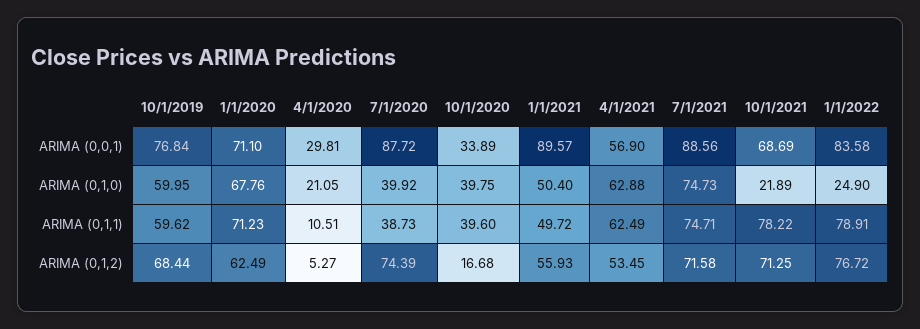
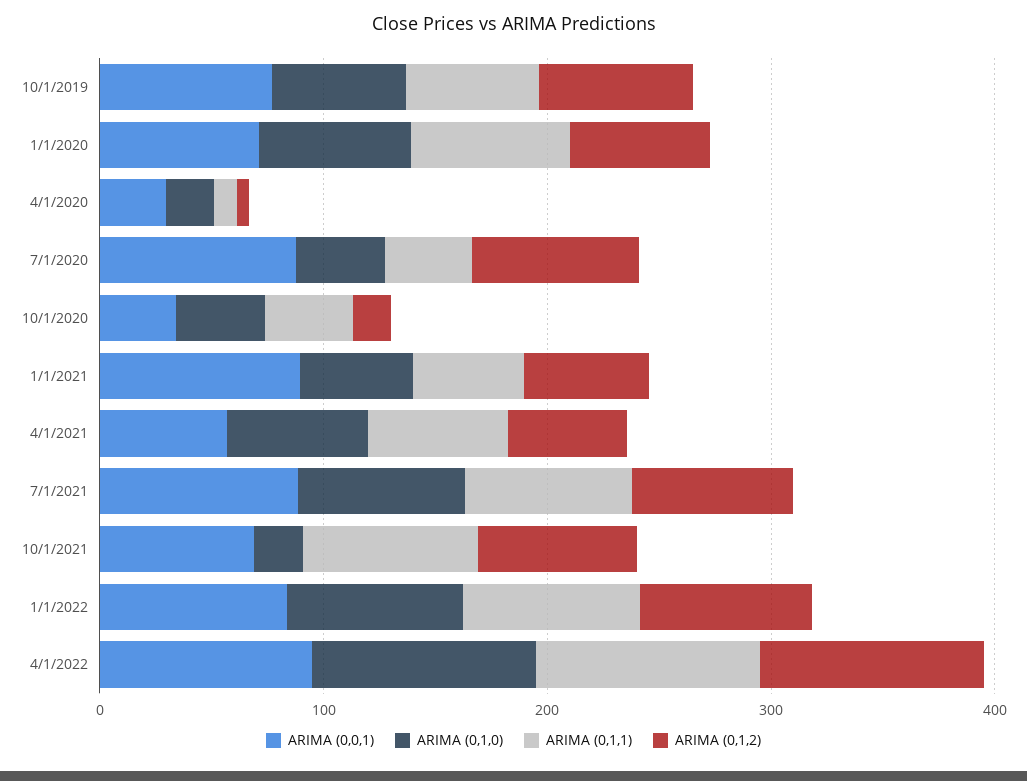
ARIMA (0,1,0), 1/1/2022: 24.9 -> 80
ARIMA (0,0,1), 4/1/2022: none -> 100
ARIMA (0,1,0), 4/1/2022: none -> 100
ARIMA (0,1,1), 4/1/2022: none -> 100
ARIMA (0,1,2), 4/1/2022: none -> 100

